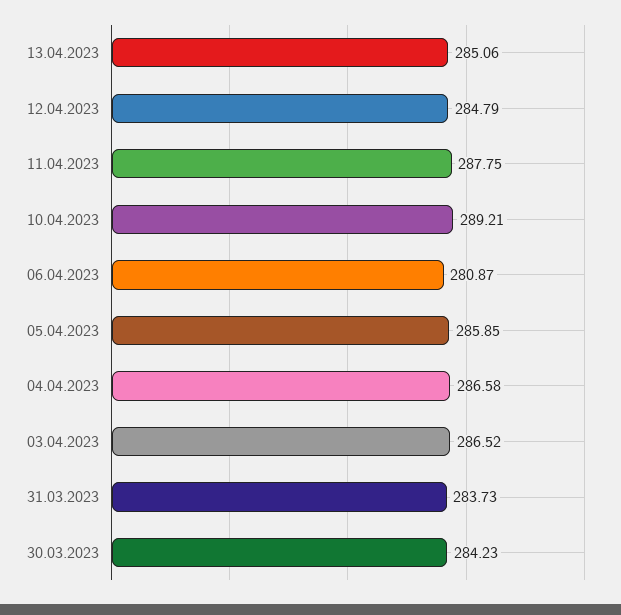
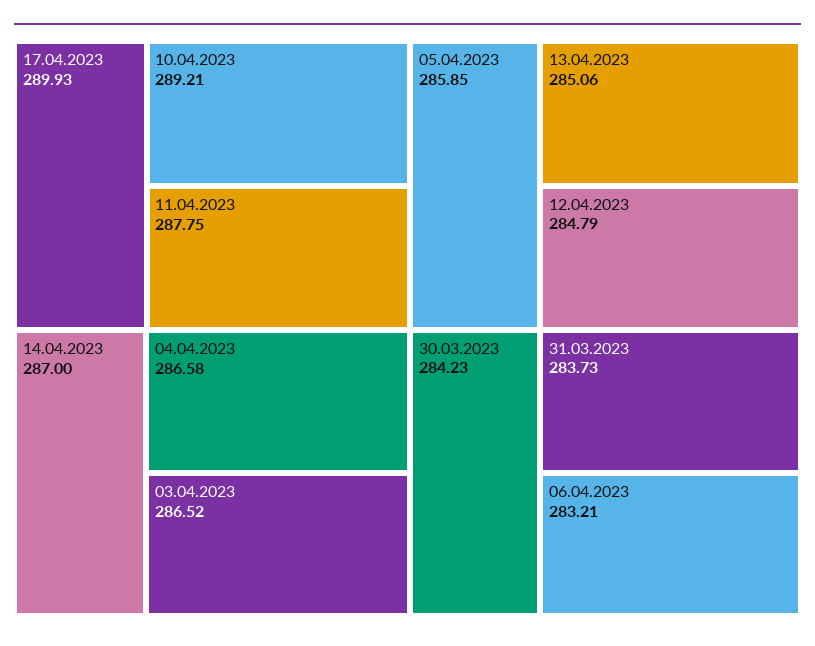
06.04.2023: 280.87 -> 283.21
17.04.2023: none -> 289.93
14.04.2023: none -> 287

